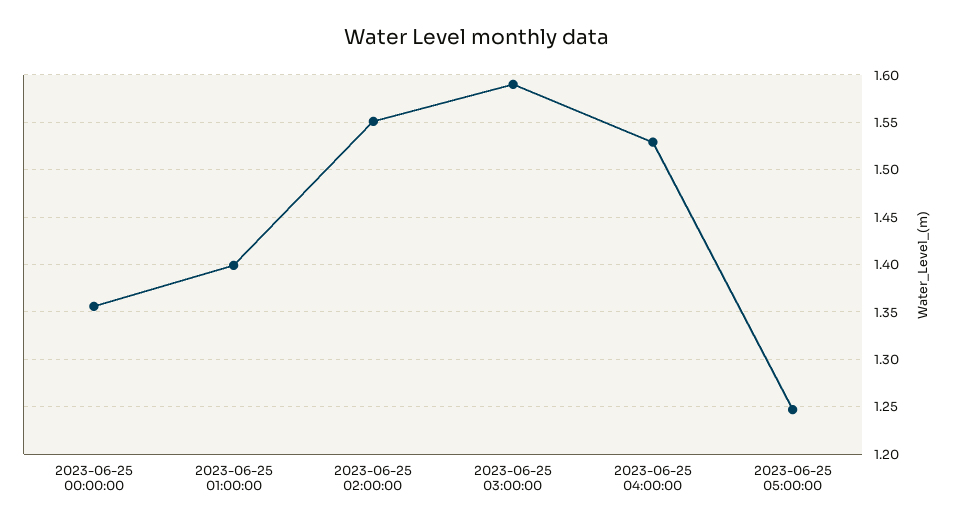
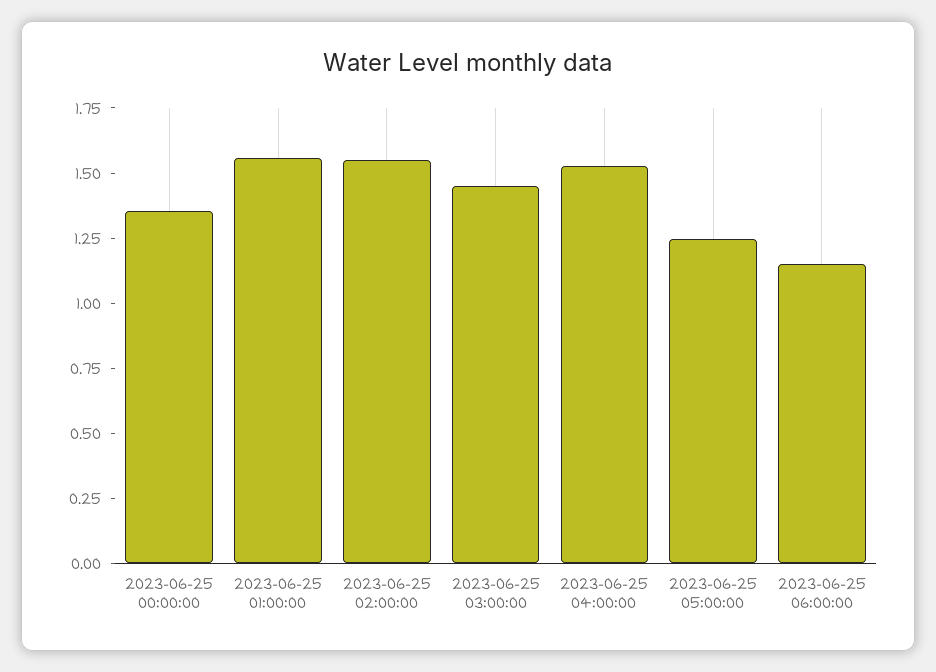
2023-06-25 01:00:00: 1.4 -> 1.55
2023-06-25 03:00:00: 1.59 -> 1.45
2023-06-25 06:00:00: none -> 1.15

